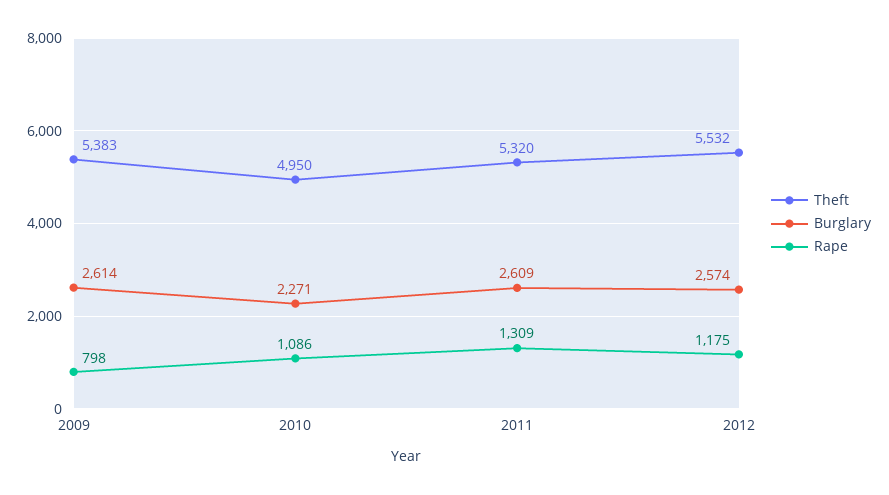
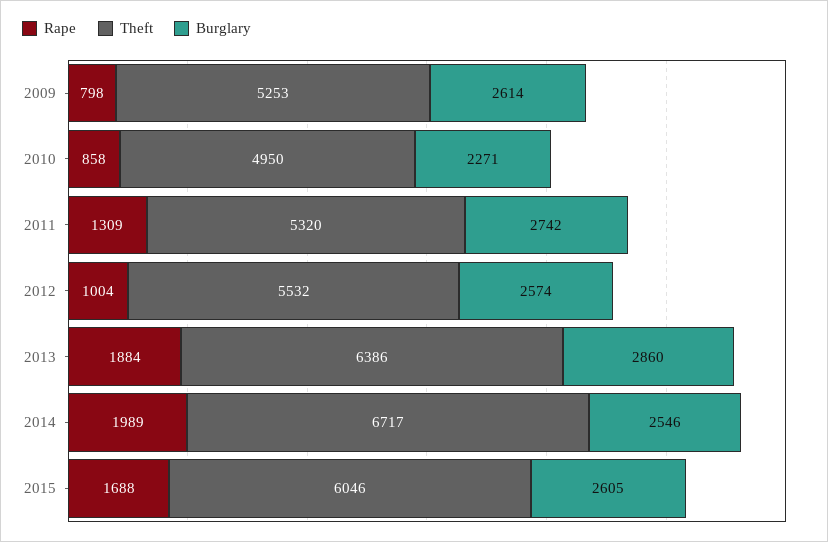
Theft, 2009: 5383 -> 5253
Rape, 2010: 1086 -> 858
Burglary, 2011: 2609 -> 2742
Rape, 2012: 1175 -> 1004
Rape, 2013: none -> 1884
Theft, 2013: none -> 6386
Burglary, 2013: none -> 2860
Rape, 2014: none -> 1989
Theft, 2014: none -> 6717
Burglary, 2014: none -> 2546
Rape, 2015: none -> 1688
Theft, 2015: none -> 6046
Burglary, 2015: none -> 2605

